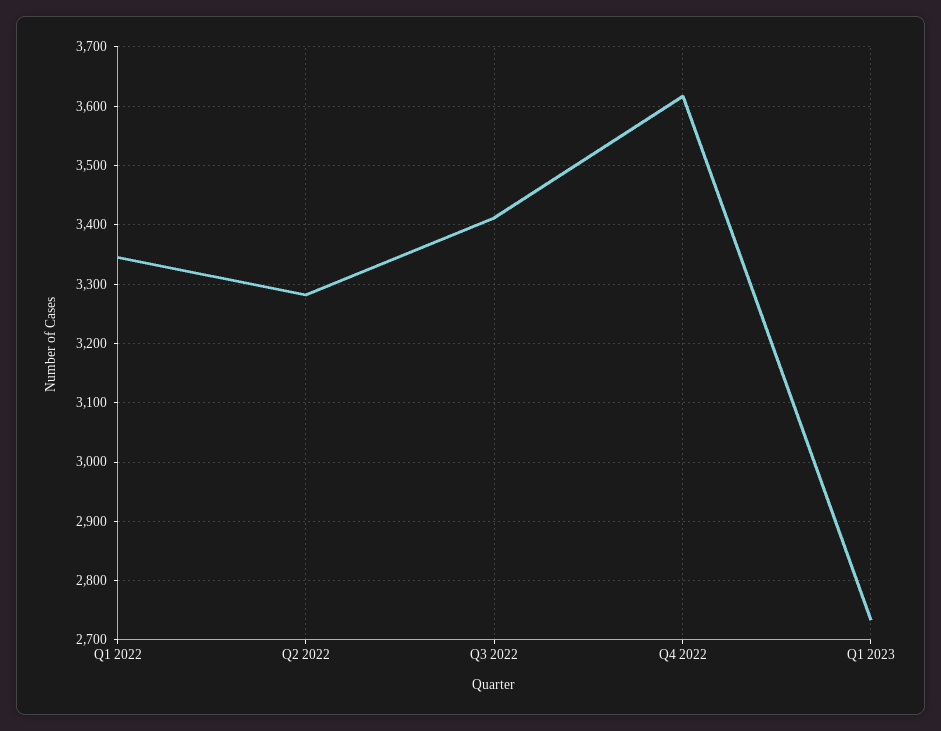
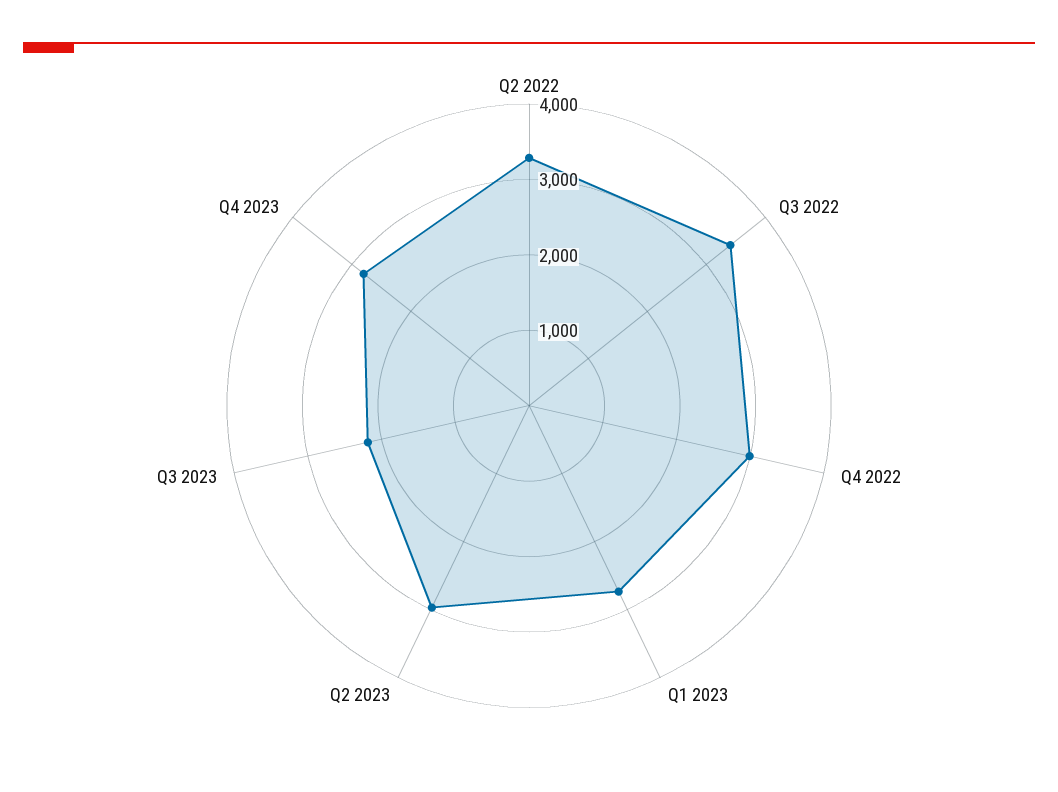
Q1 2022: 3340 -> none
Q4 2022: 3620 -> 3000
Q2 2023: none -> 3000
Q3 2023: none -> 2200
Q4 2023: none -> 2800

